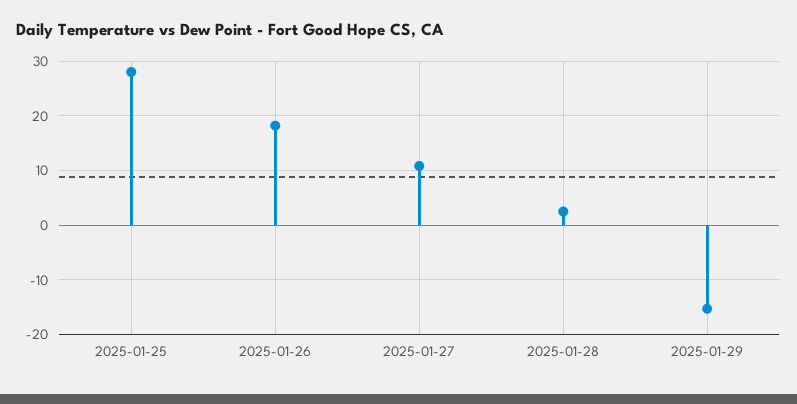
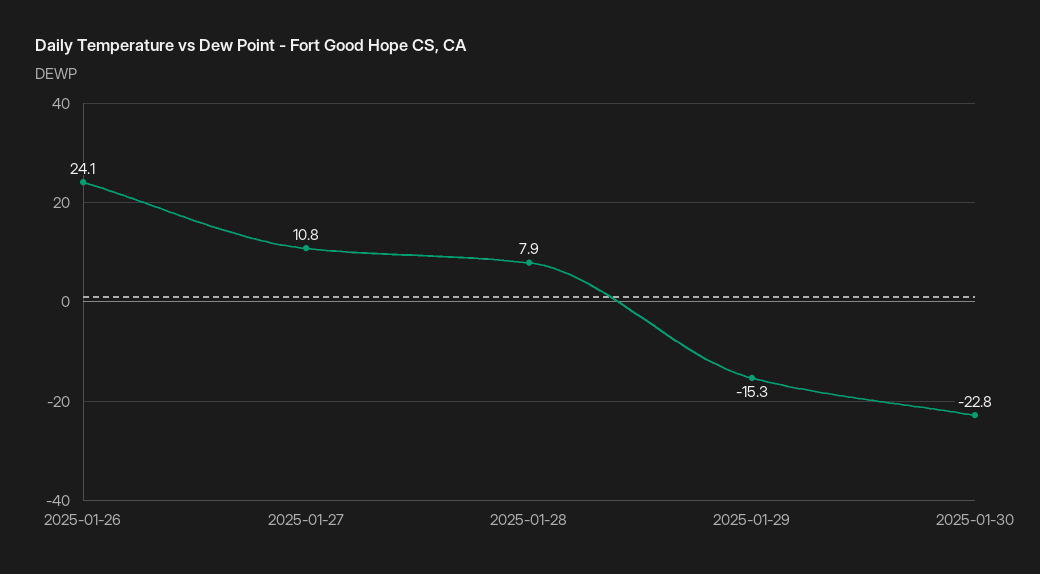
2025-01-25: 28 -> none
2025-01-26: 18 -> 24.1
2025-01-28: 2 -> 7.9
2025-01-30: none -> -22.8

